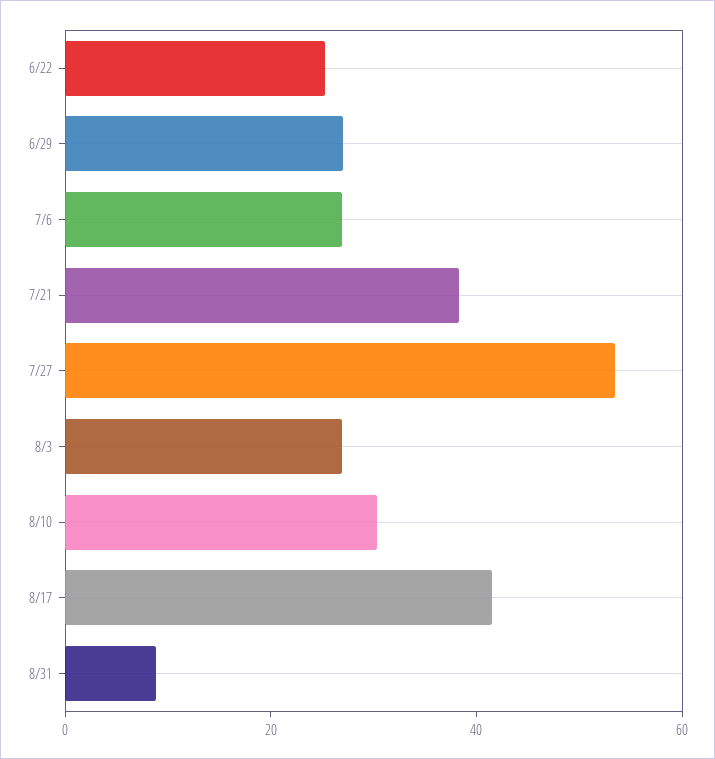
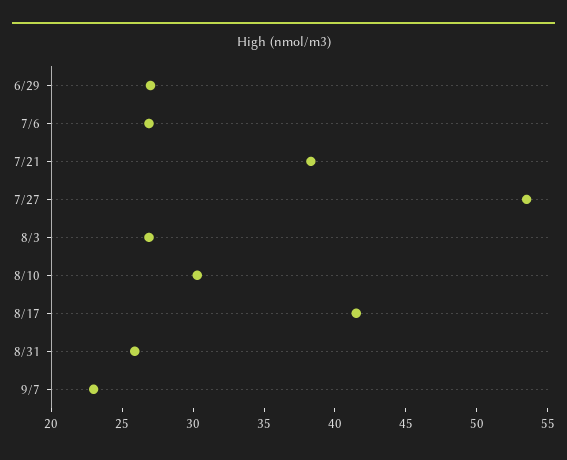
6/22: 25 -> none
8/31: 10 -> 26
9/7: none -> 23

